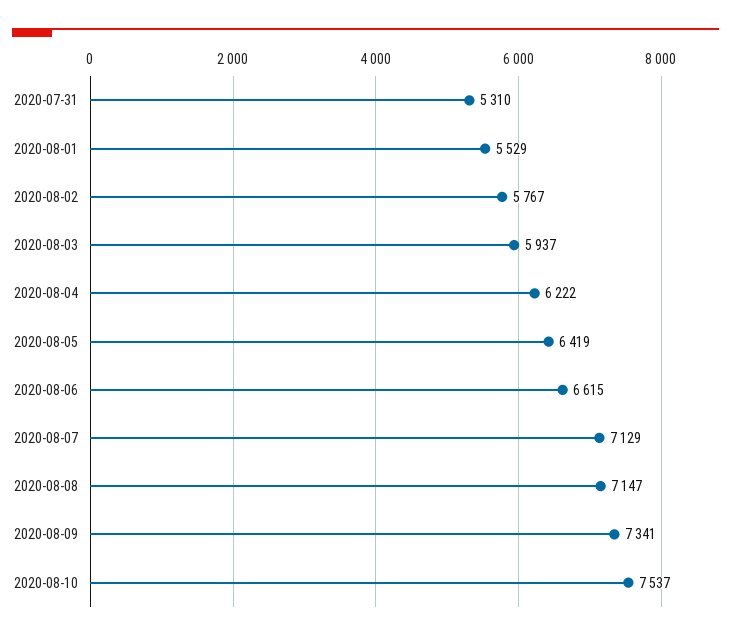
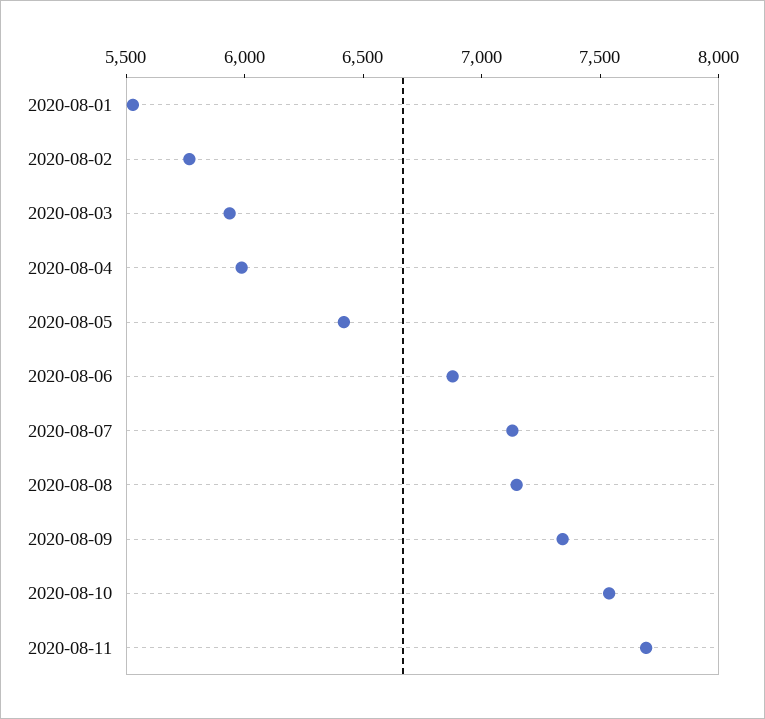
2020-07-31: 5310 -> none
2020-08-04: 6222 -> 6000
2020-08-06: 6615 -> 6900
2020-08-11: none -> 7700

